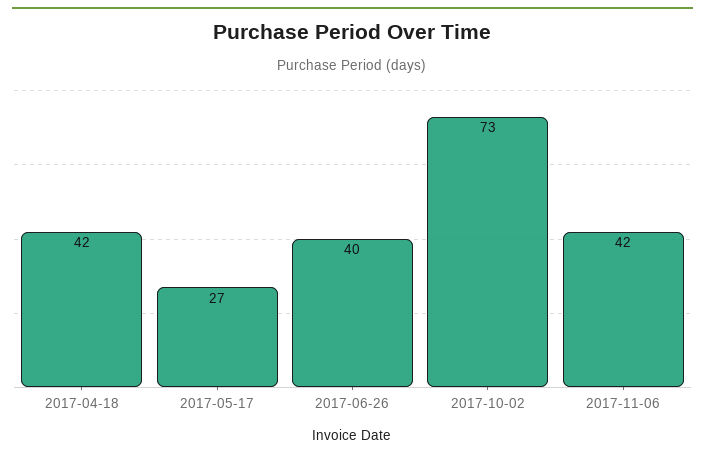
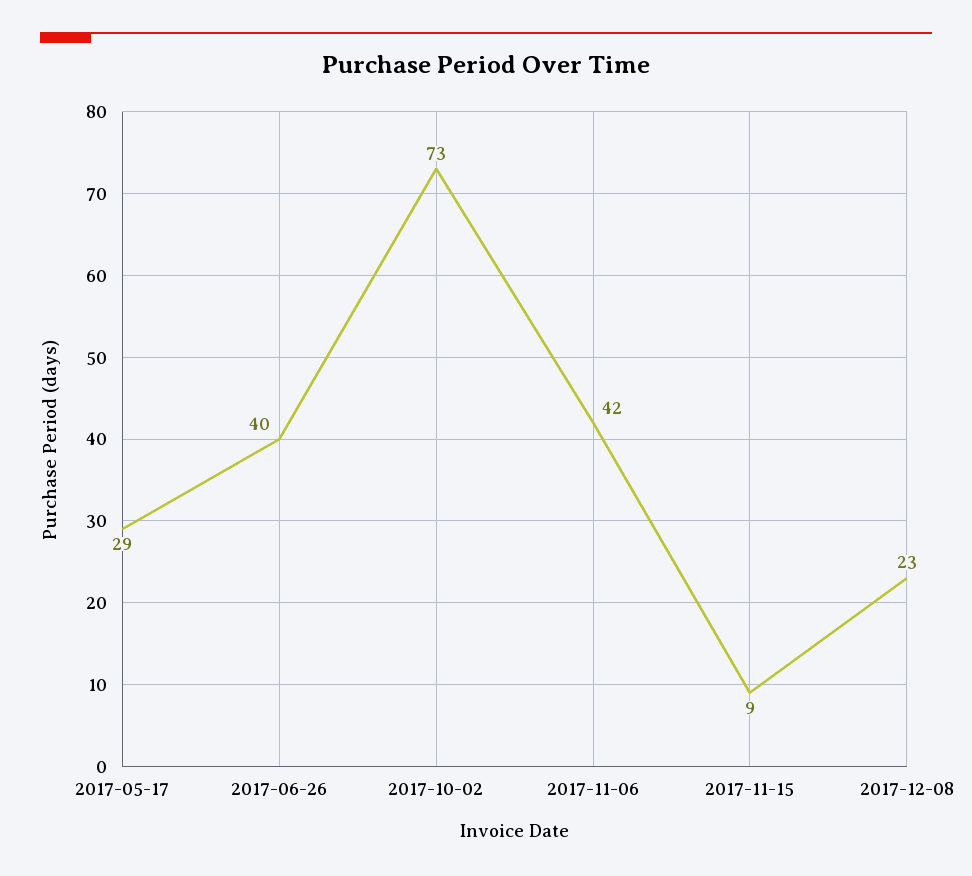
2017-04-18: 42 -> none
2017-05-17: 27 -> 29
2017-11-15: none -> 9
2017-12-08: none -> 23

